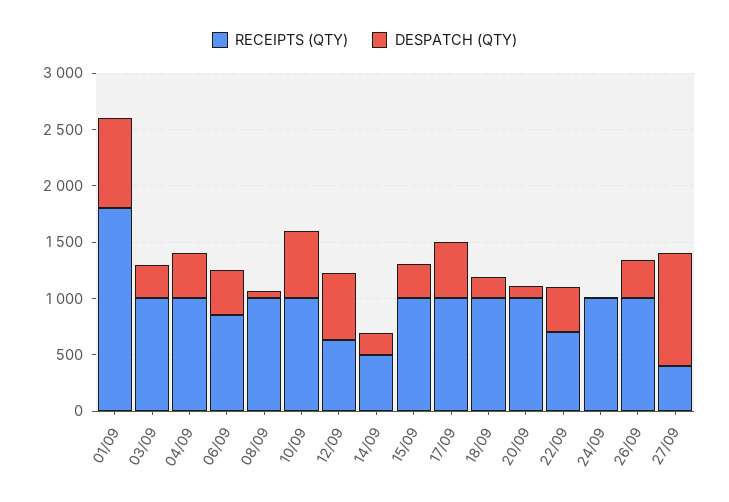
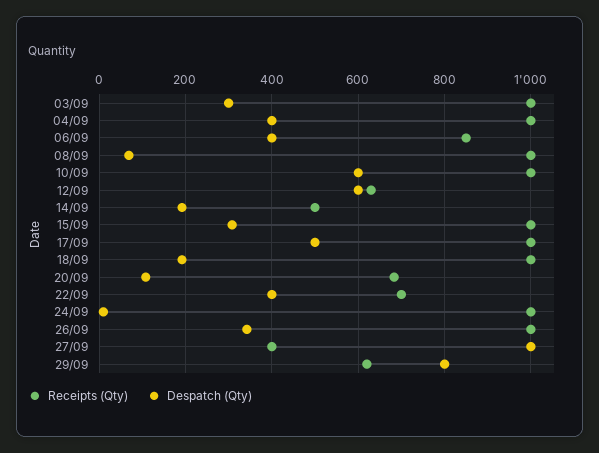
RECEIPTS (QTY), 01/09: 1800 -> none
DESPATCH (QTY), 01/09: 800 -> none
RECEIPTS (QTY), 20/09: 1000 -> 680
RECEIPTS (QTY), 29/09: none -> 620
DESPATCH (QTY), 29/09: none -> 800

